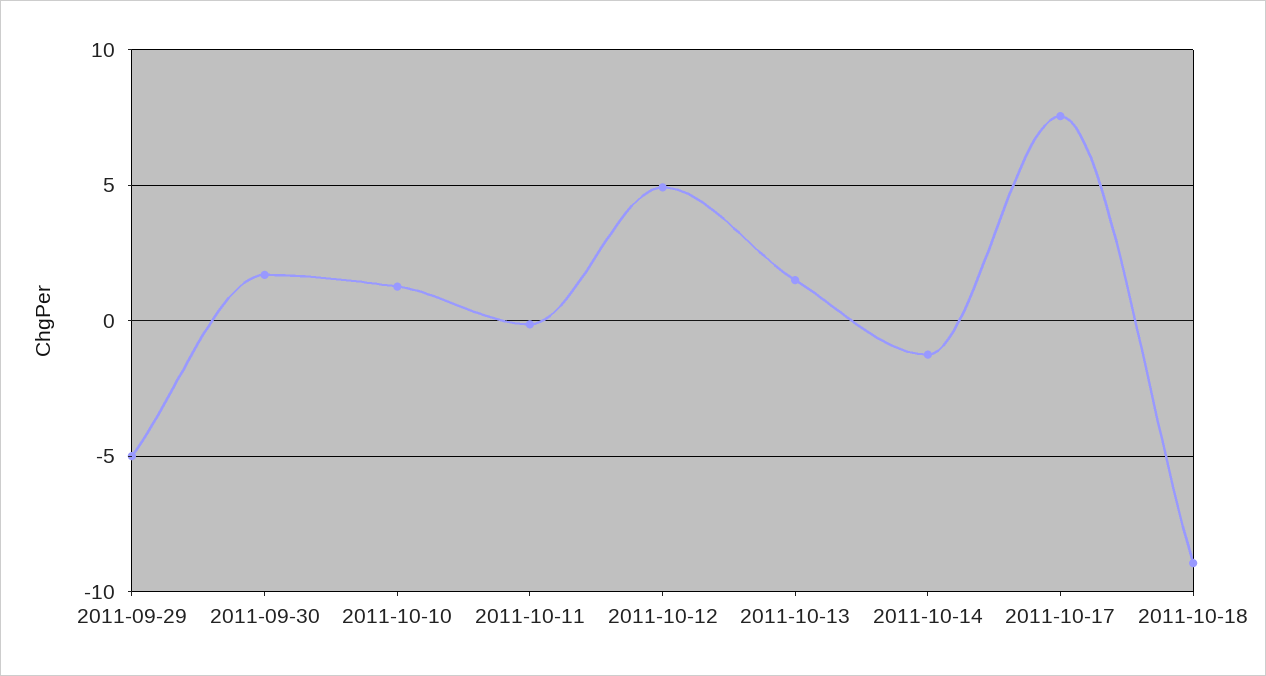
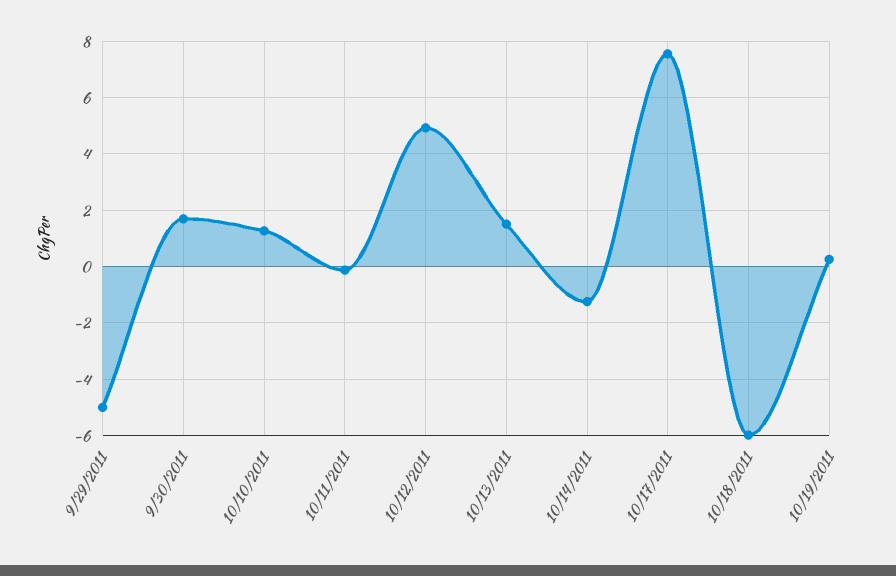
2011-10-18: -9 -> -6
10/19/2011: none -> 0.25

